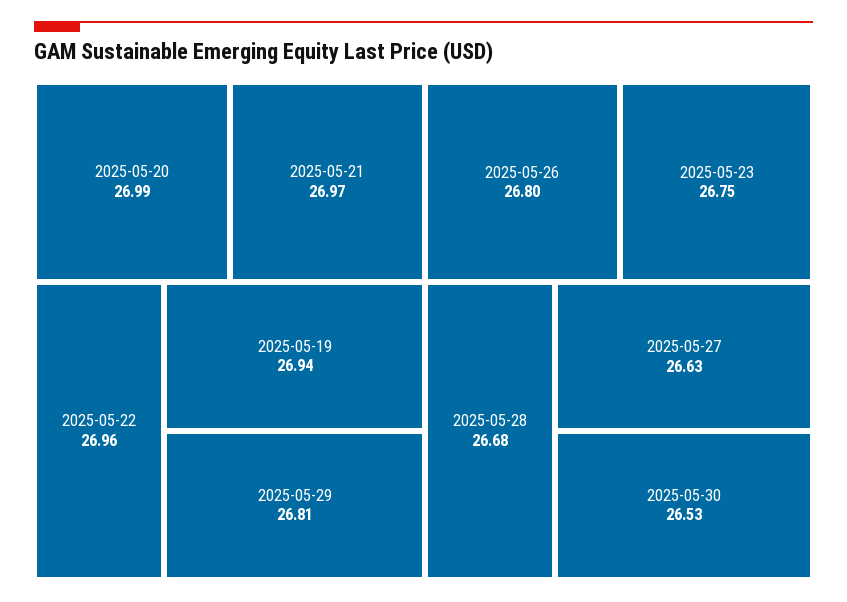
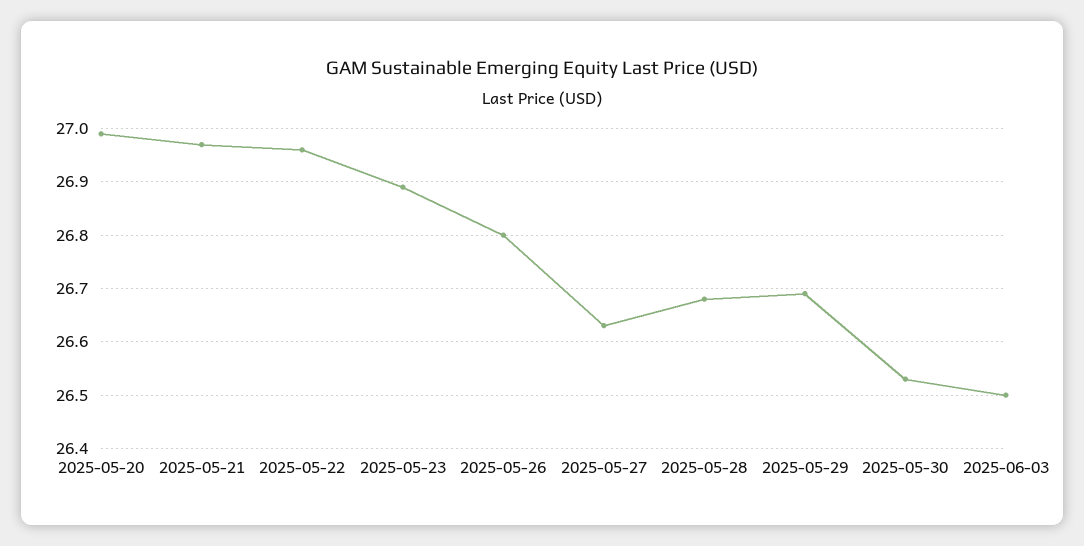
2025-05-19: 26.94 -> none
2025-05-29: 26.81 -> 26.7
2025-05-23: 26.75 -> 26.9
2025-06-03: none -> 26.5

